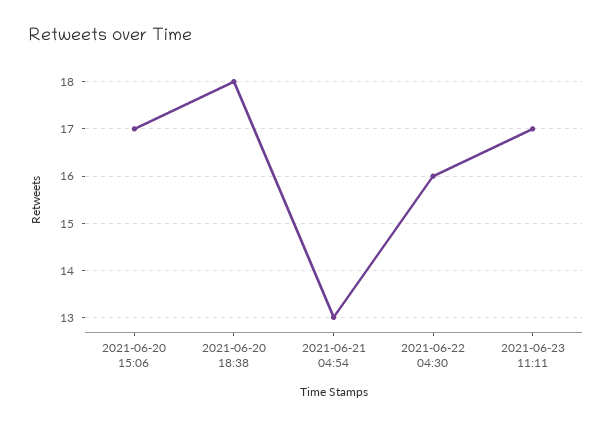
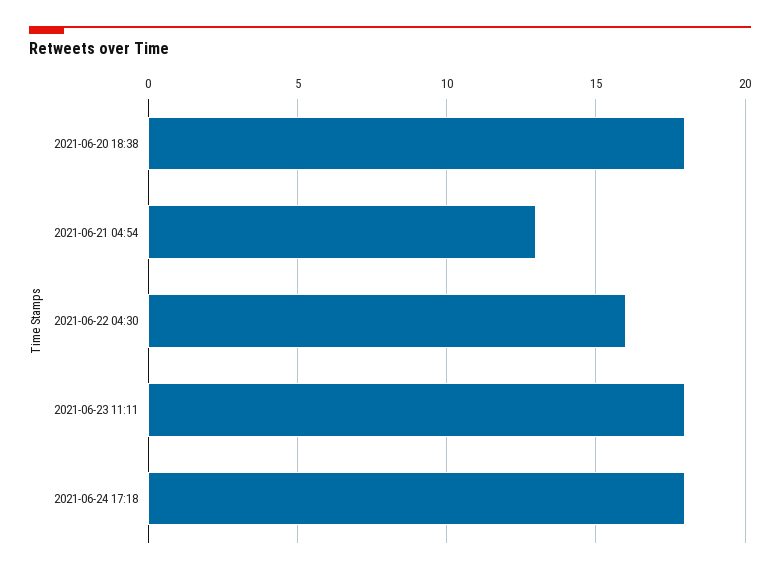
2021-06-20 15:06: 17 -> none
2021-06-23 11:11: 17 -> 18
2021-06-24 17:18: none -> 18

